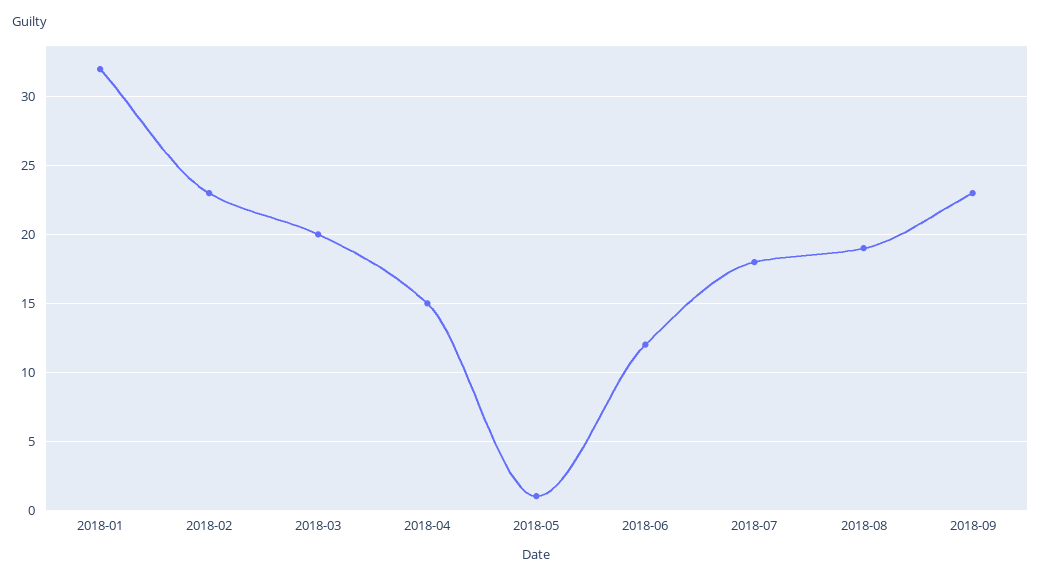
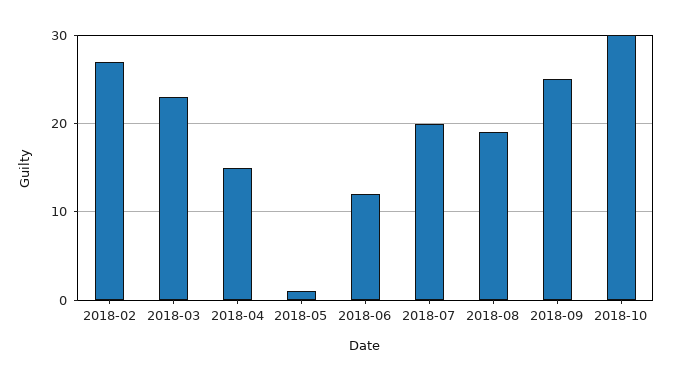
2018-01: 32 -> none
2018-02: 23 -> 27
2018-03: 20 -> 23
2018-07: 18 -> 20
2018-09: 23 -> 25
2018-10: none -> 30

